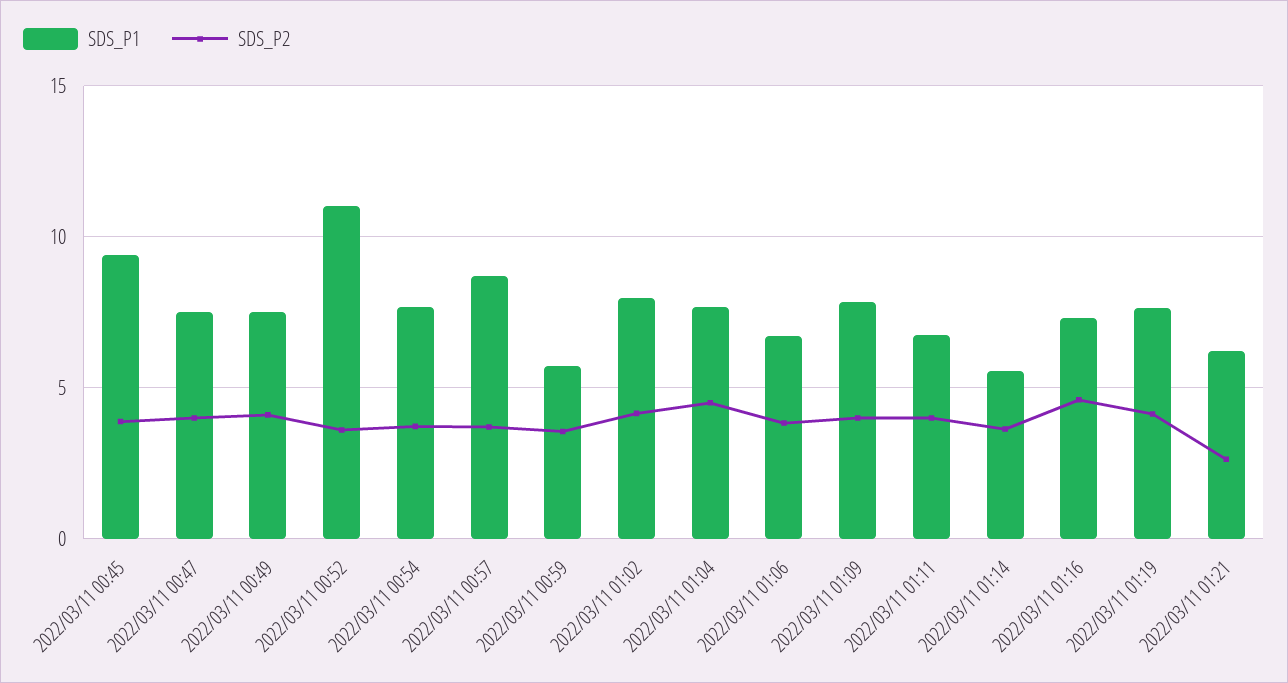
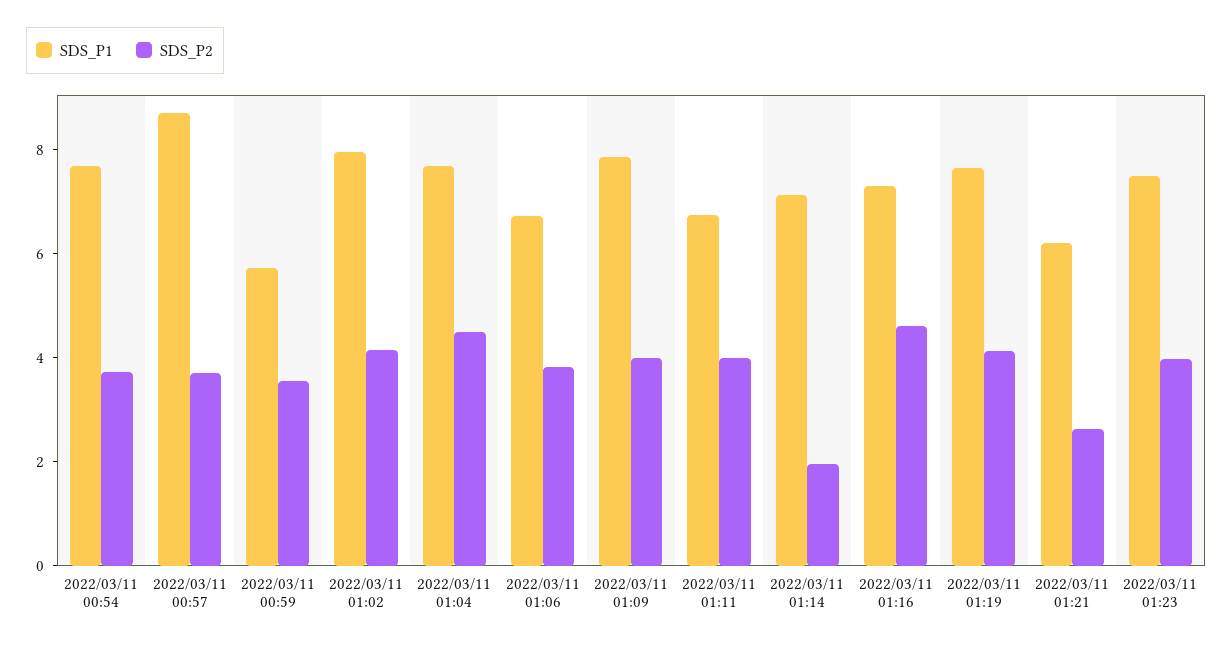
SDS_P1, 2022/03/11 00:45: 9.5 -> none
SDS_P2, 2022/03/11 00:45: 4 -> none
SDS_P1, 2022/03/11 00:47: 7.5 -> none
SDS_P2, 2022/03/11 00:47: 4 -> none
SDS_P1, 2022/03/11 00:49: 7.5 -> none
SDS_P2, 2022/03/11 00:49: 4 -> none
SDS_P1, 2022/03/11 00:52: 11 -> none
SDS_P2, 2022/03/11 00:52: 3.5 -> none
SDS_P1, 2022/03/11 01:14: 5.5 -> 7
SDS_P2, 2022/03/11 01:14: 3.5 -> 2
SDS_P1, 2022/03/11 01:23: none -> 7.5
SDS_P2, 2022/03/11 01:23: none -> 4

